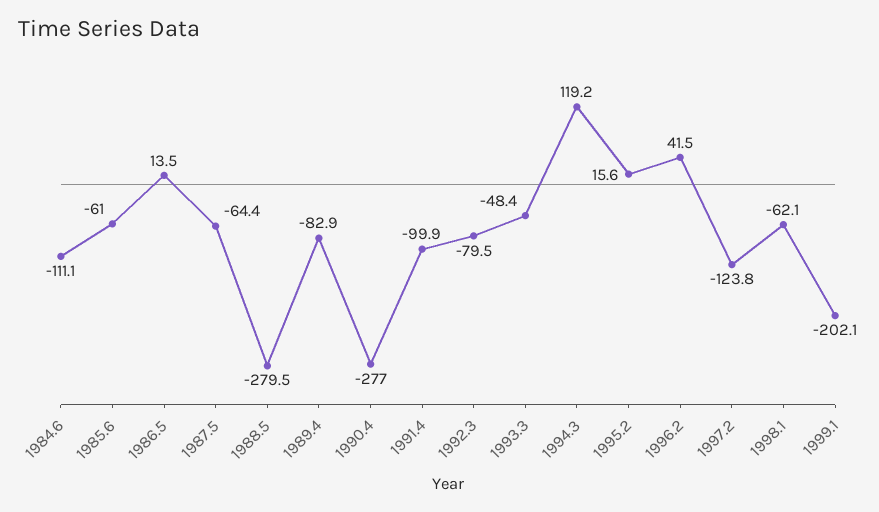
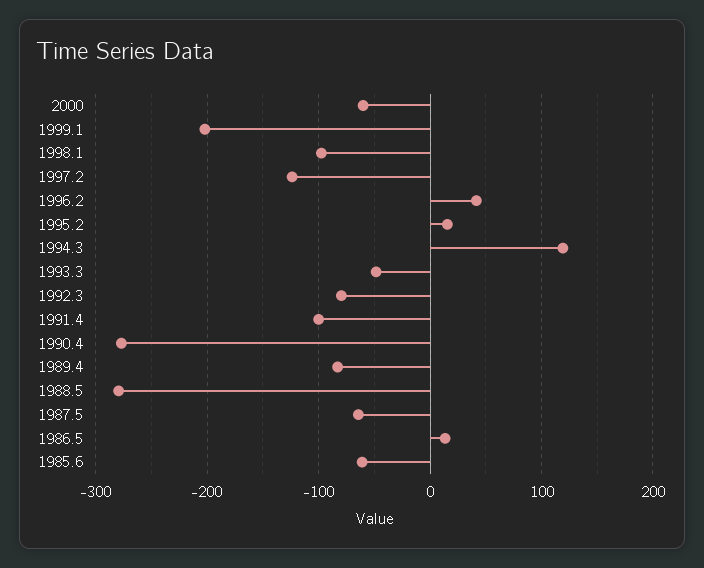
1984.6: -111.1 -> none
1998.1: -62.1 -> -100
2000: none -> -60

